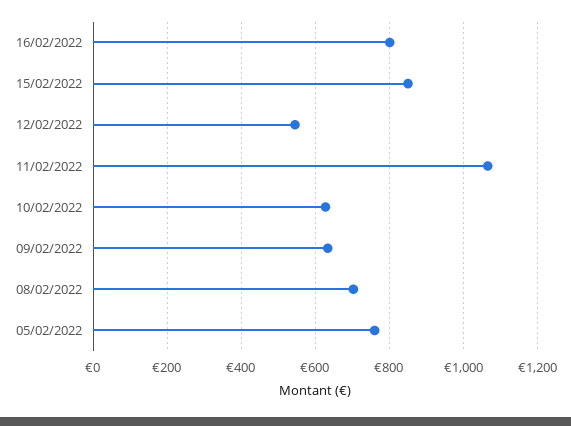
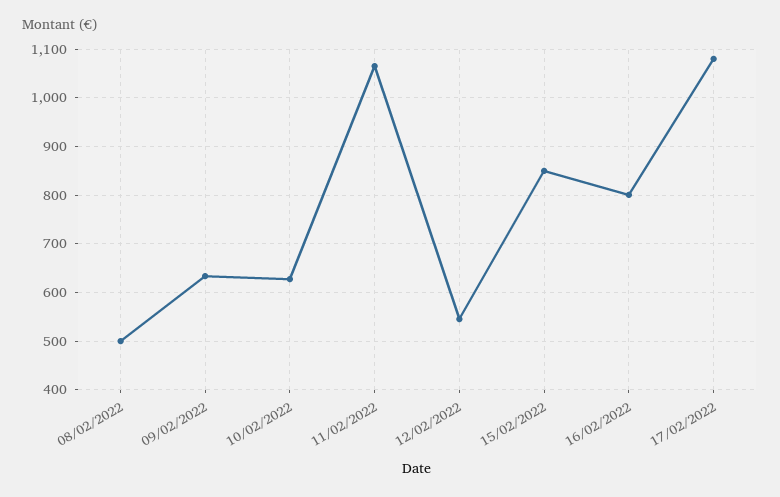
08/02/2022: 700 -> 500
05/02/2022: 760 -> none
17/02/2022: none -> 1080

